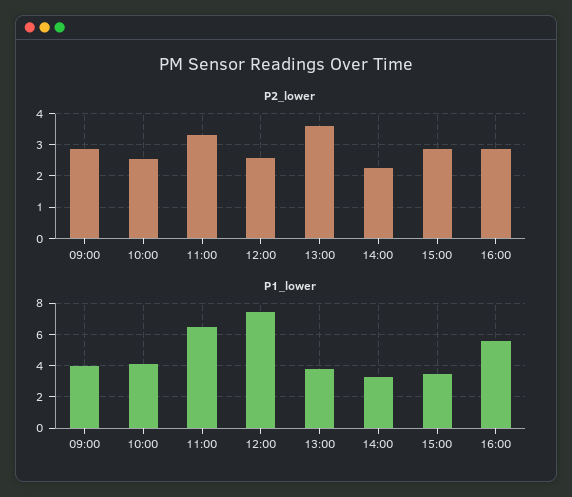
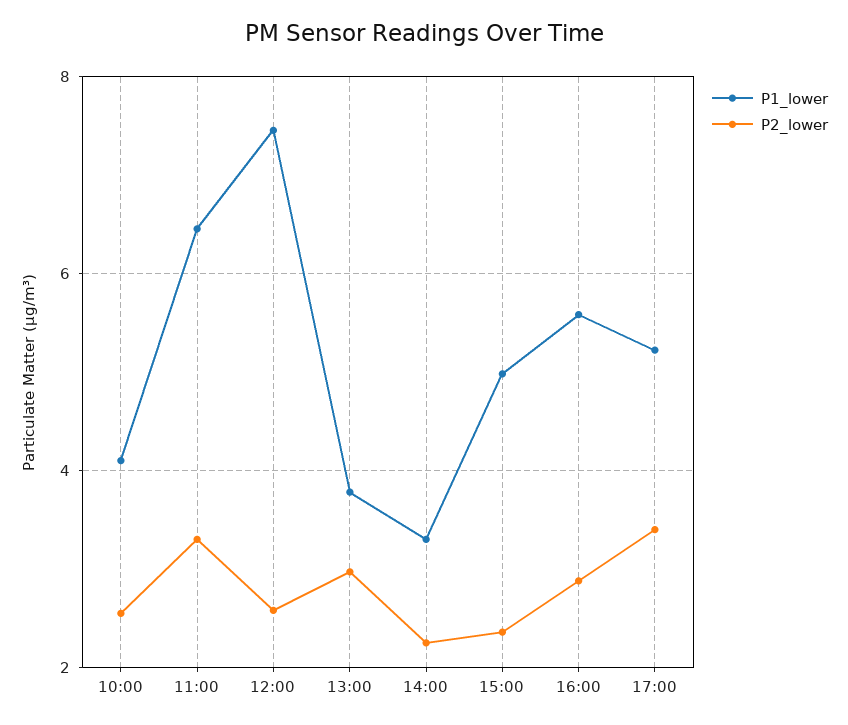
P2_lower, 09:00: 2.8 -> none
P2_lower, 13:00: 3.6 -> 3
P2_lower, 15:00: 2.8 -> 2.4
P1_lower, 09:00: 4 -> none
P1_lower, 15:00: 3.5 -> 5
P1_lower, 17:00: none -> 5.2
P2_lower, 17:00: none -> 3.4

